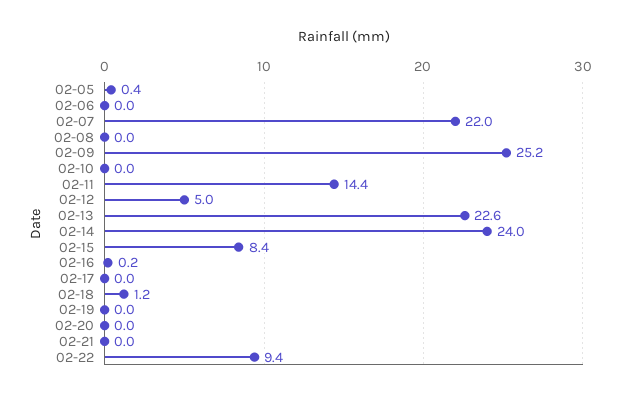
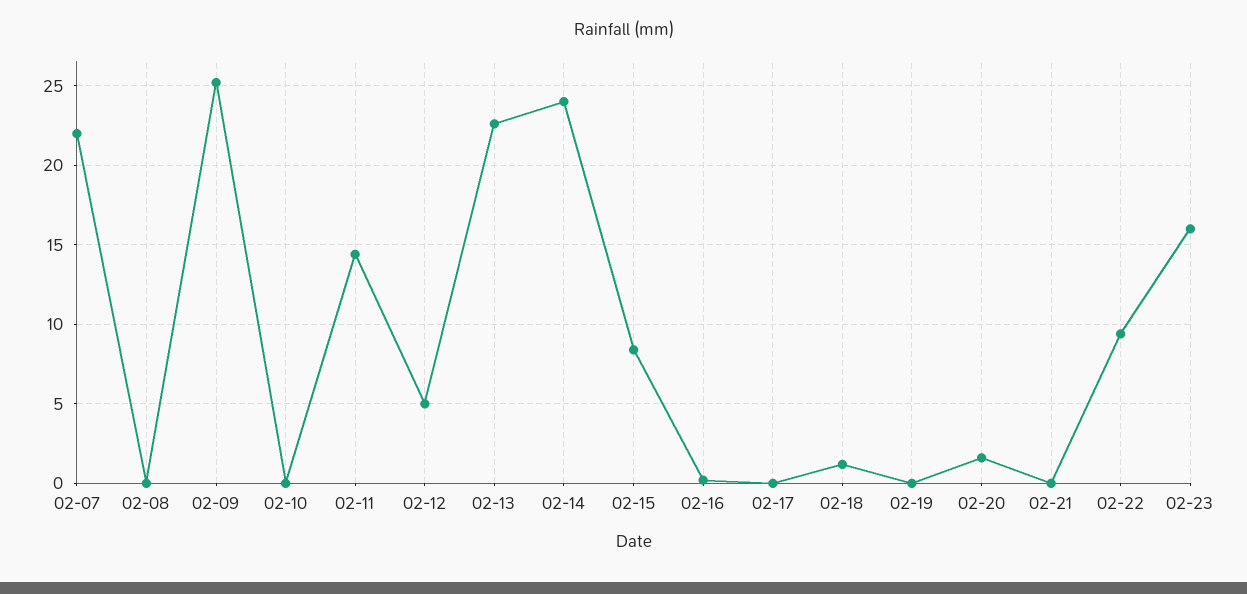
02-05: 0.4 -> none
02-06: 0 -> none
02-20: 0 -> 1.5
02-23: none -> 16

